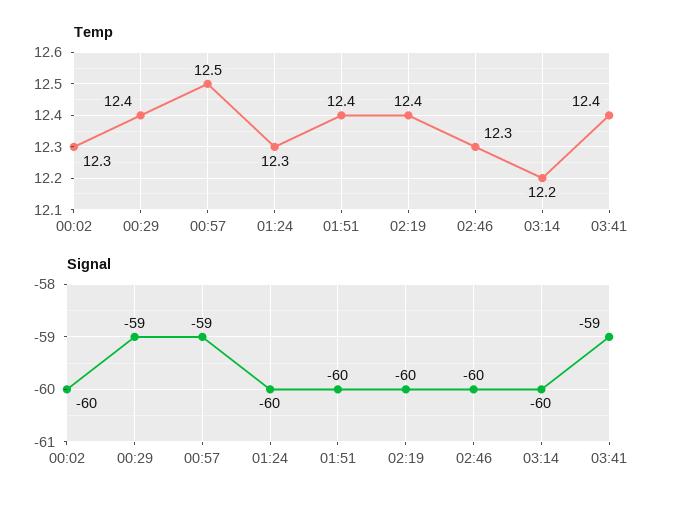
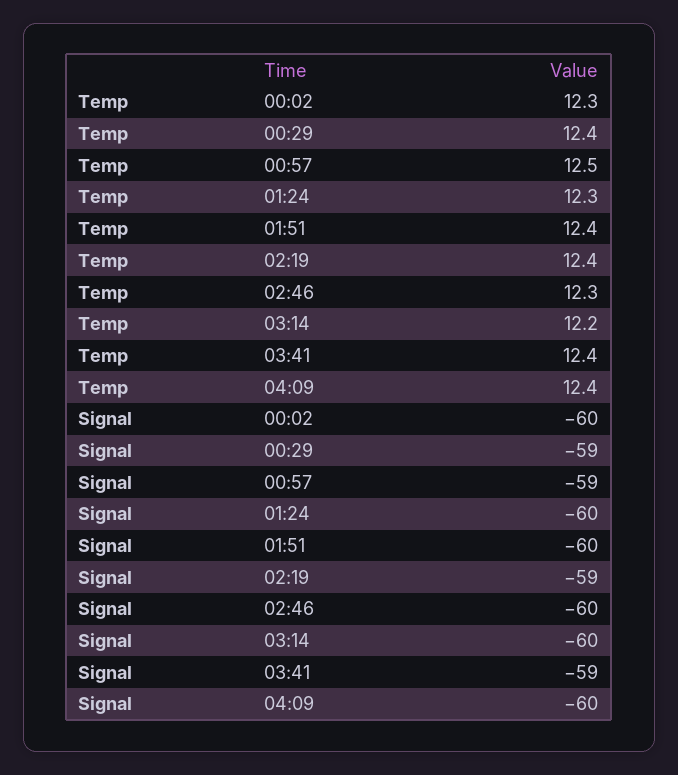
Signal, 02:19: -60 -> -59
Temp, 04:09: none -> 12.4
Signal, 04:09: none -> -60

